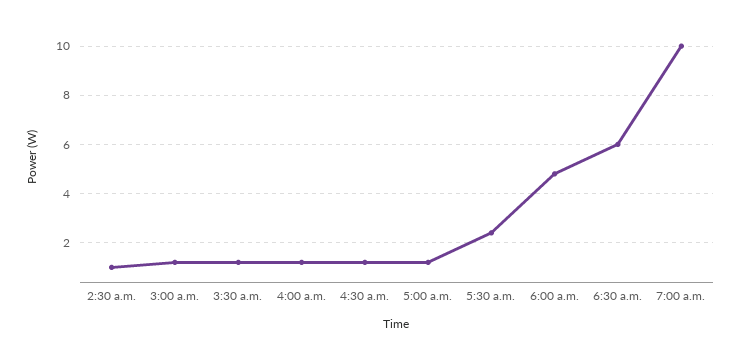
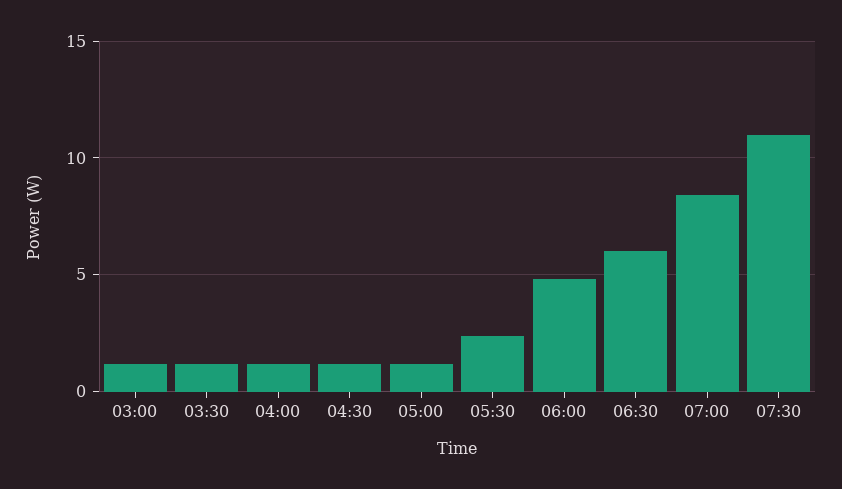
2:30 a.m.: 1 -> none
7:00 a.m.: 10 -> 8.5
07:30: none -> 11

